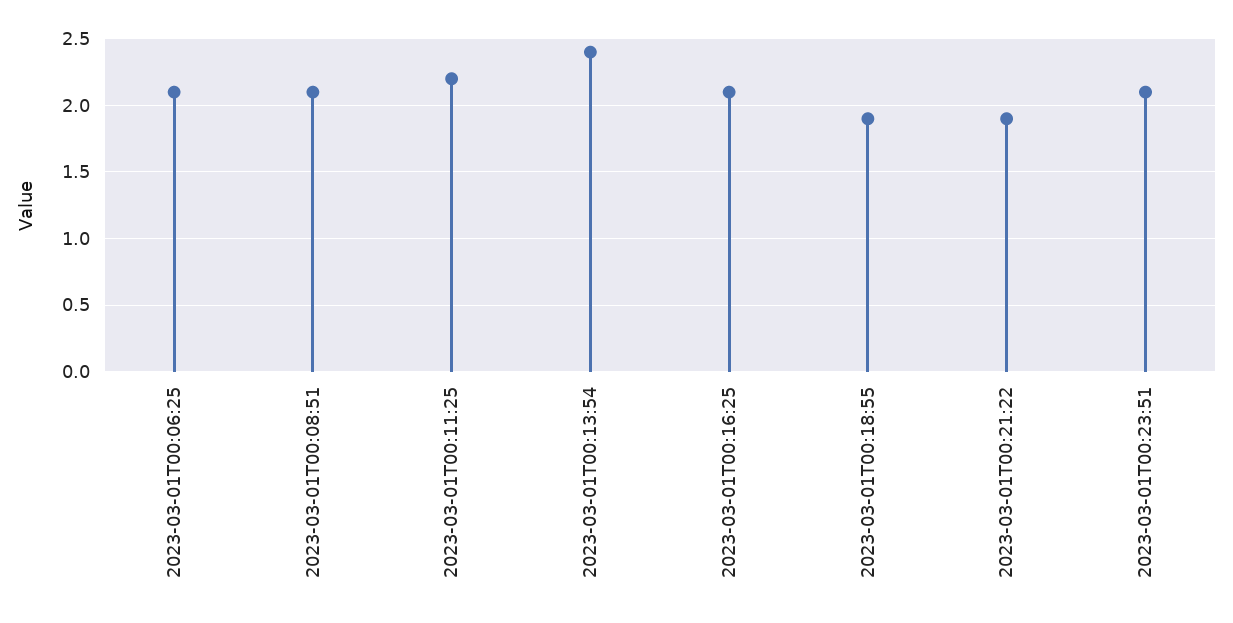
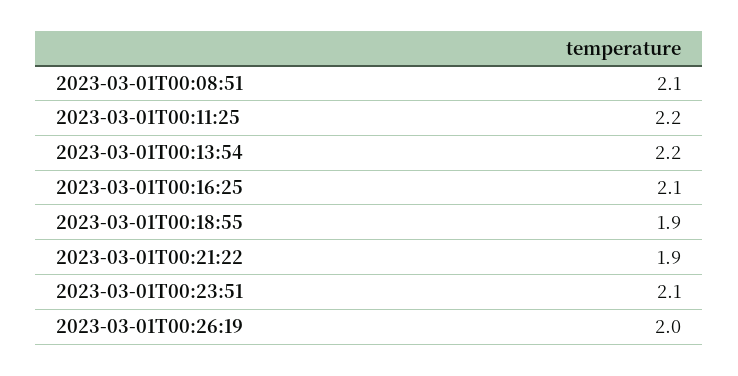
2023-03-01T00:06:25: 2.1 -> none
2023-03-01T00:13:54: 2.4 -> 2.2
2023-03-01T00:26:19: none -> 2

